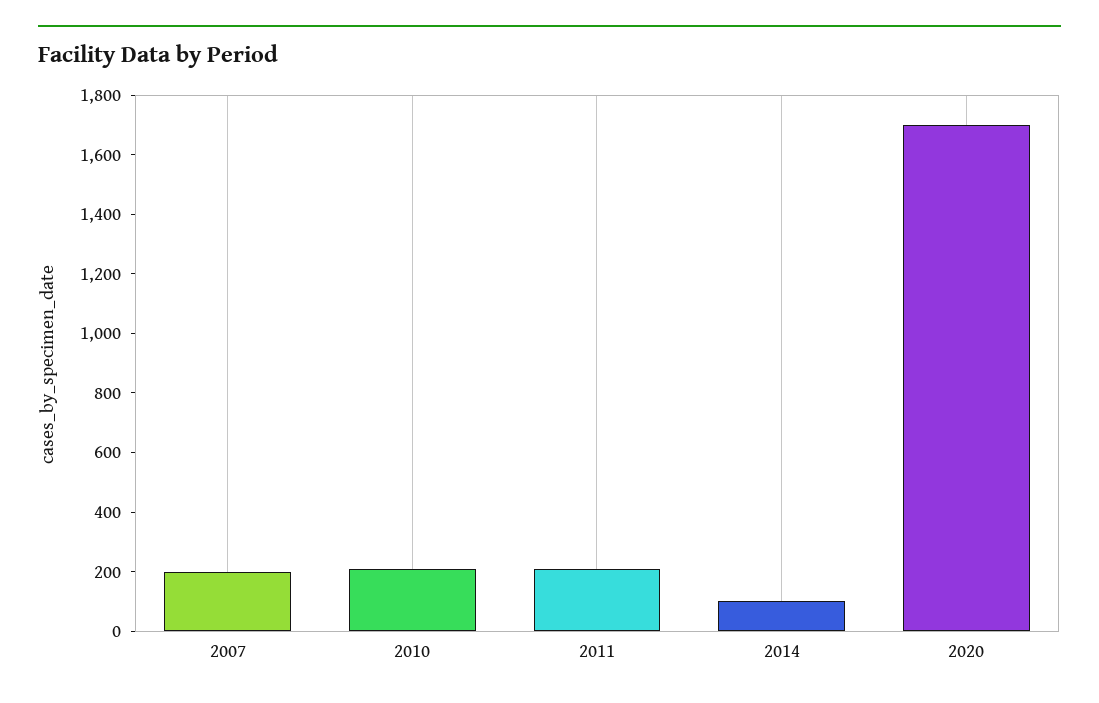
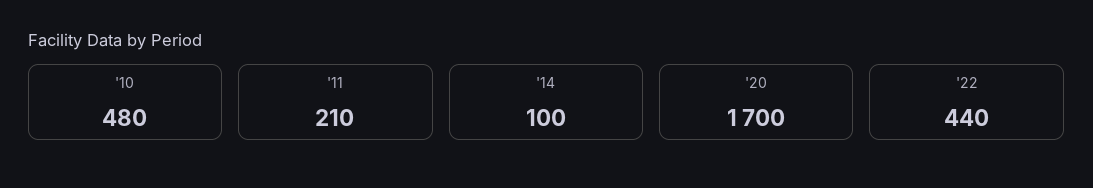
2007: 200 -> none
2010: 200 -> 480
'22: none -> 440

